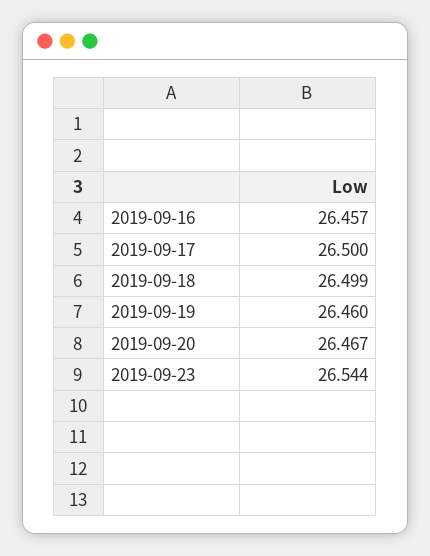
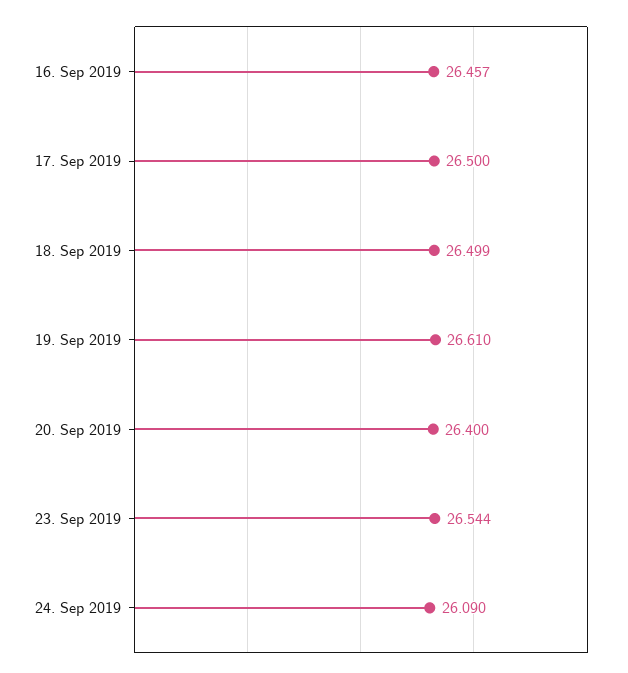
2019-09-19: 26.46 -> 26.61
2019-09-20: 26.467 -> 26.4
24. Sep 2019: none -> 26.09

